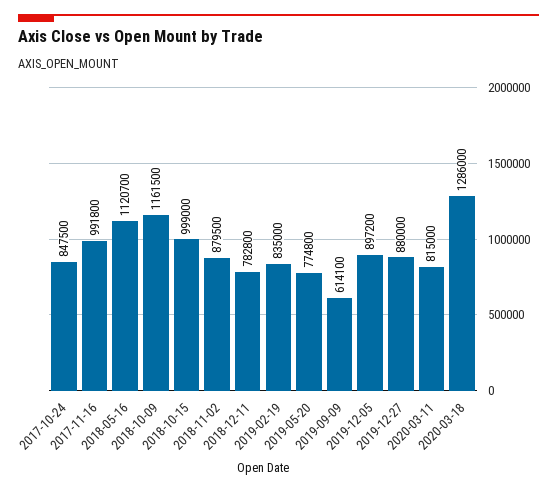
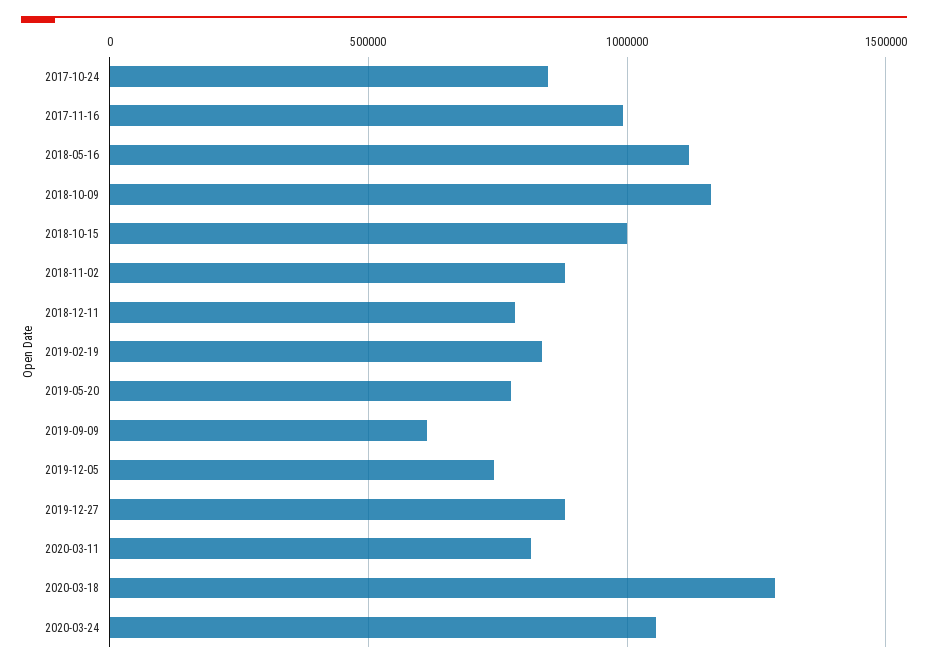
2019-12-05: 897200 -> 750000
2020-03-24: none -> 1050000

